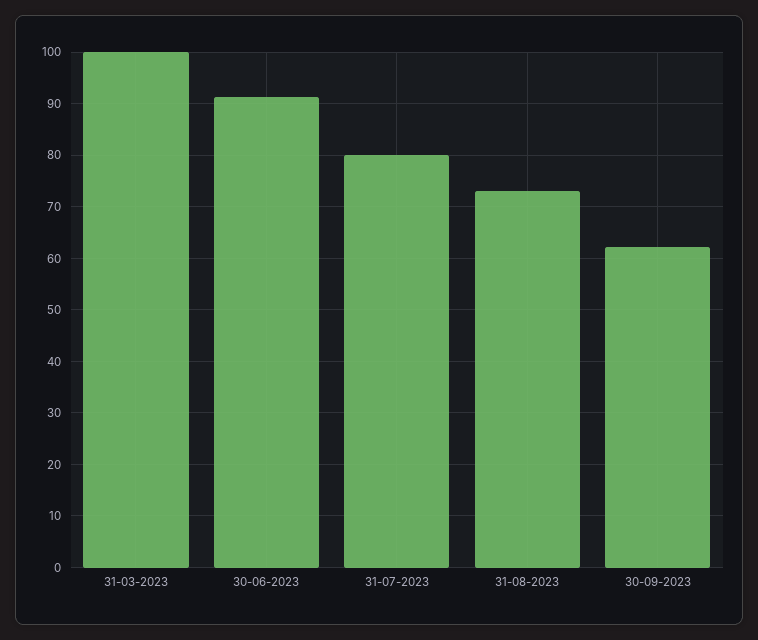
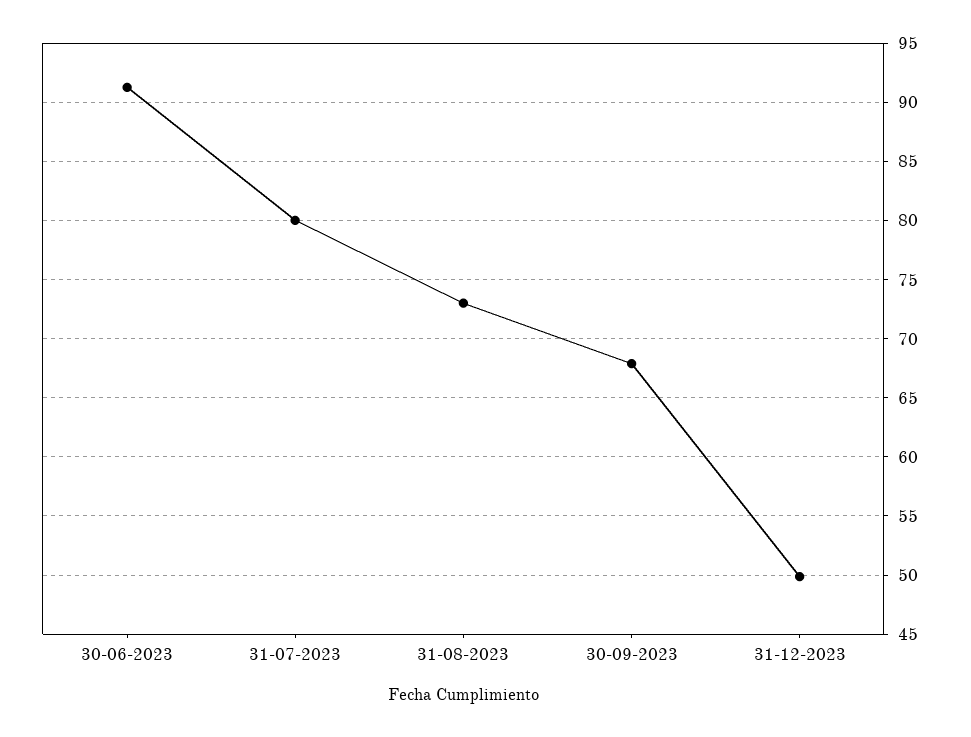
31-03-2023: 100 -> none
30-09-2023: 62 -> 68
31-12-2023: none -> 50

